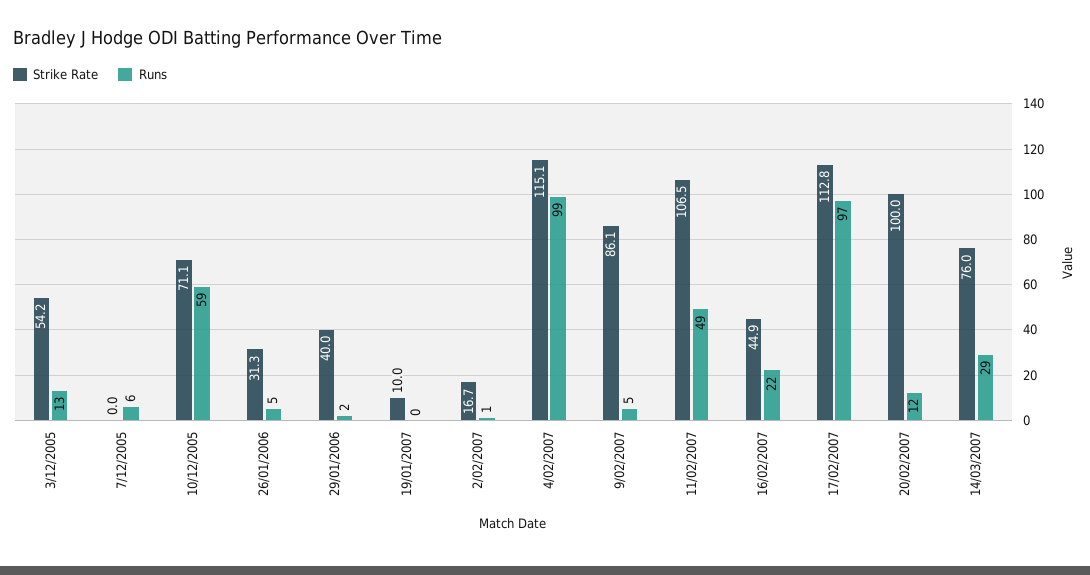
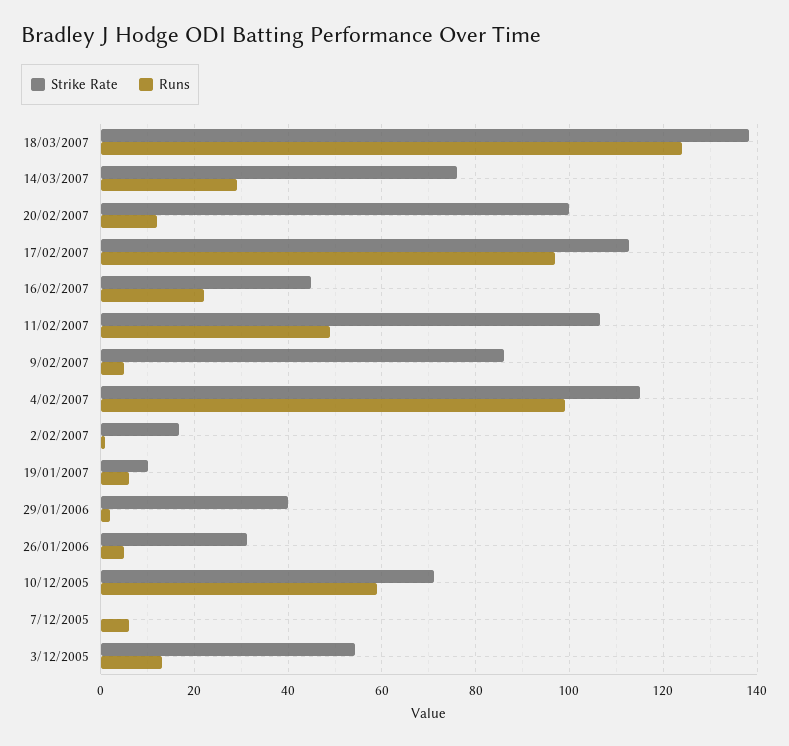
Runs, 19/01/2007: 0 -> 6
Strike Rate, 18/03/2007: none -> 138
Runs, 18/03/2007: none -> 124

